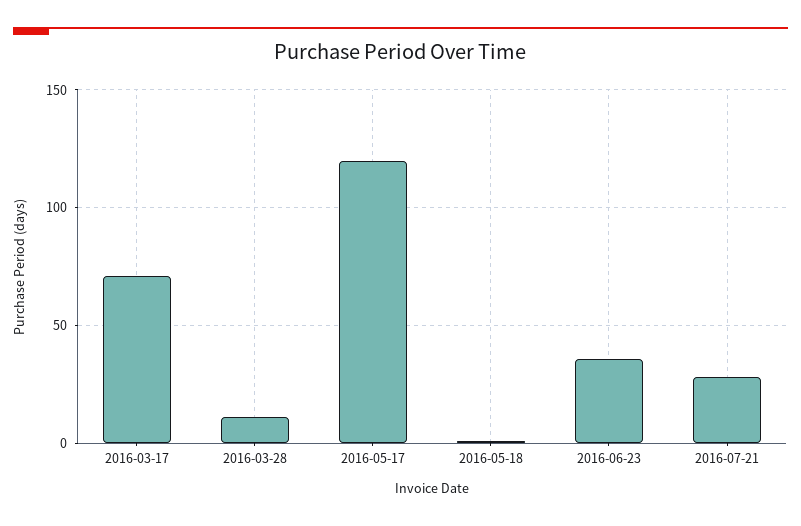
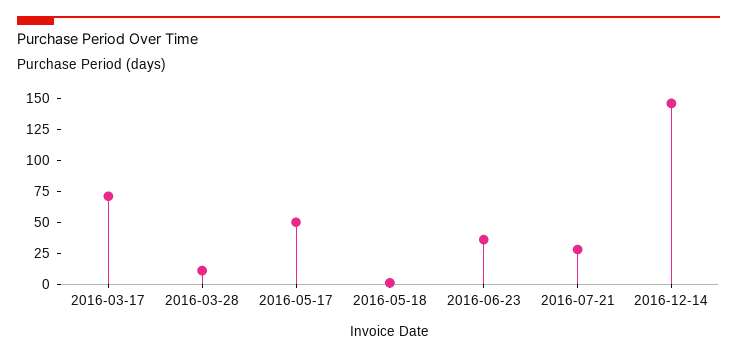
2016-05-17: 120 -> 50
2016-12-14: none -> 150

